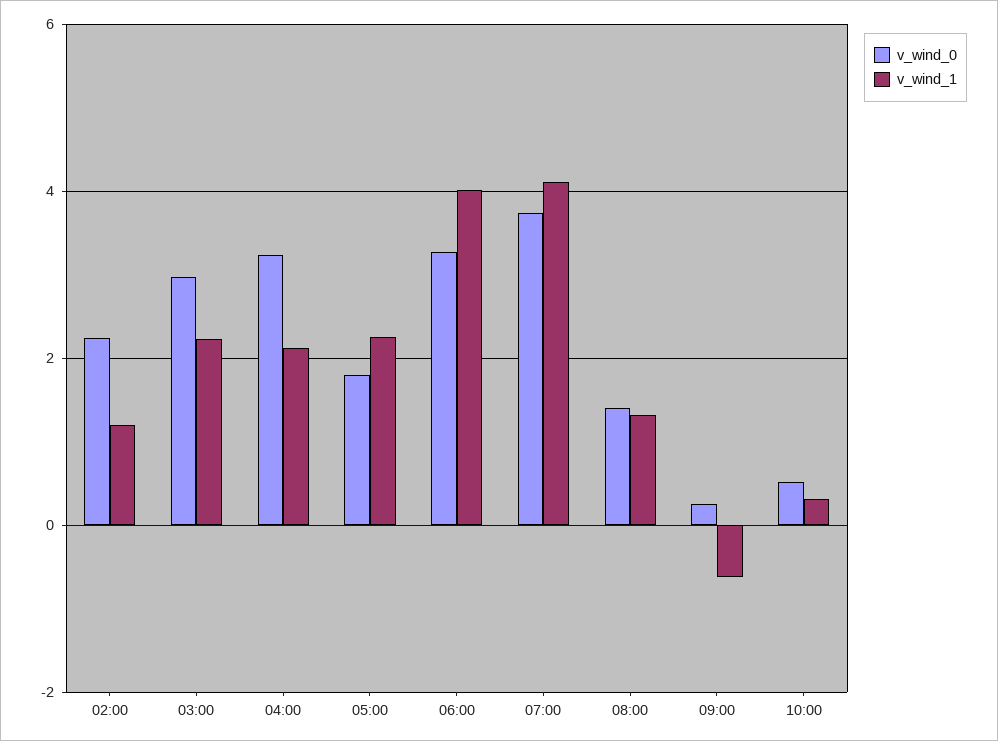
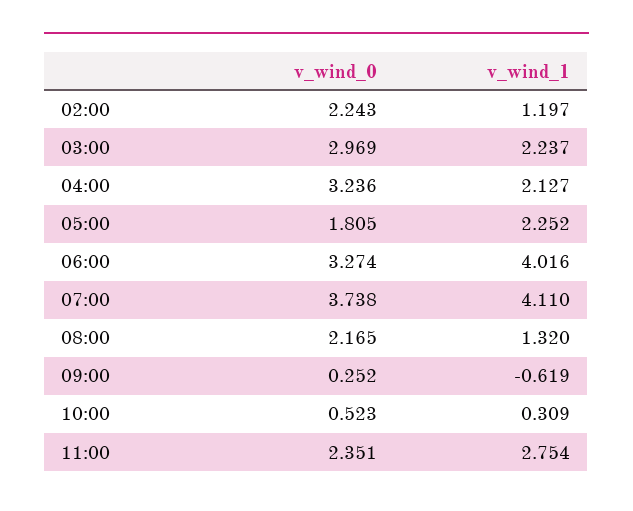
v_wind_0, 08:00: 1.4 -> 2.165
v_wind_0, 11:00: none -> 2.351
v_wind_1, 11:00: none -> 2.754

